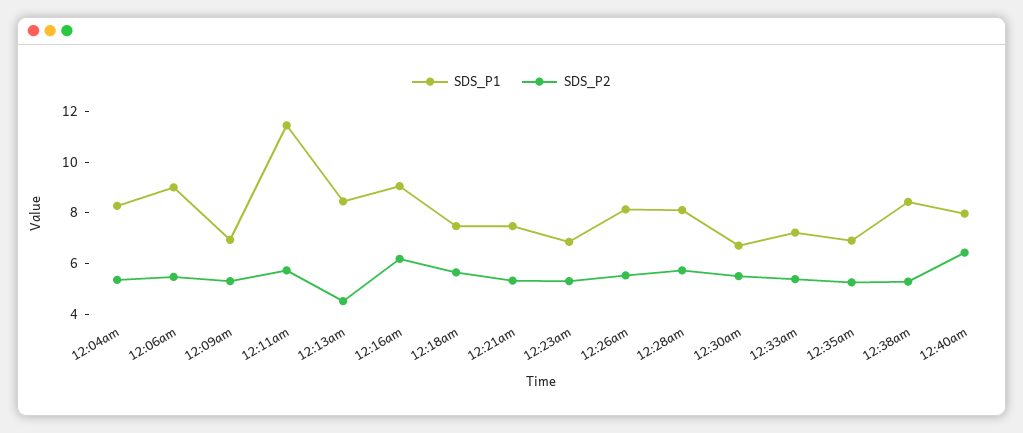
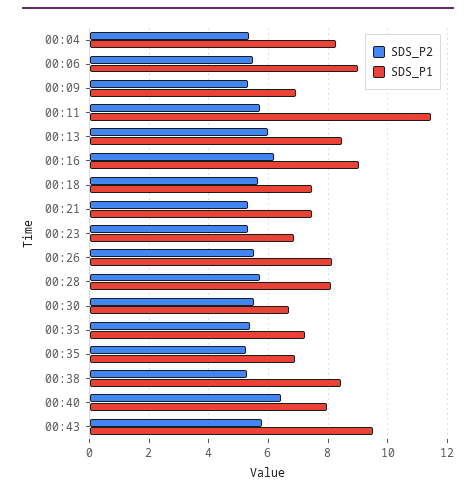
SDS_P2, 12:13am: 4.5 -> 6
SDS_P2, 00:43: none -> 5.75
SDS_P1, 00:43: none -> 9.5

